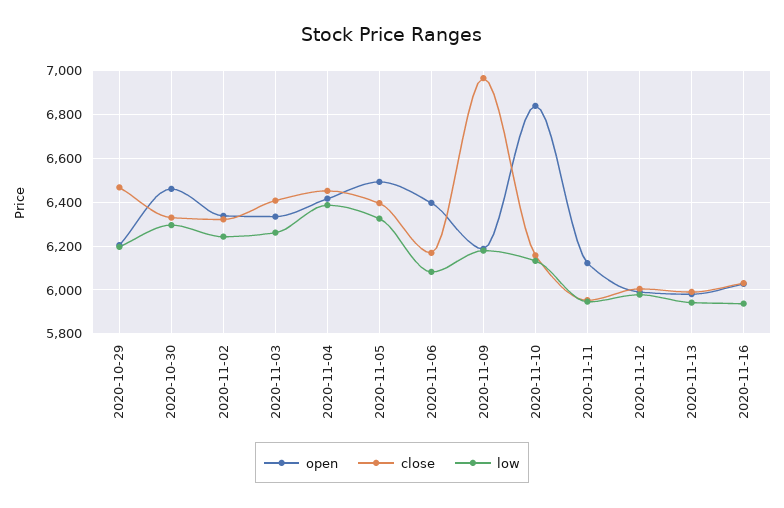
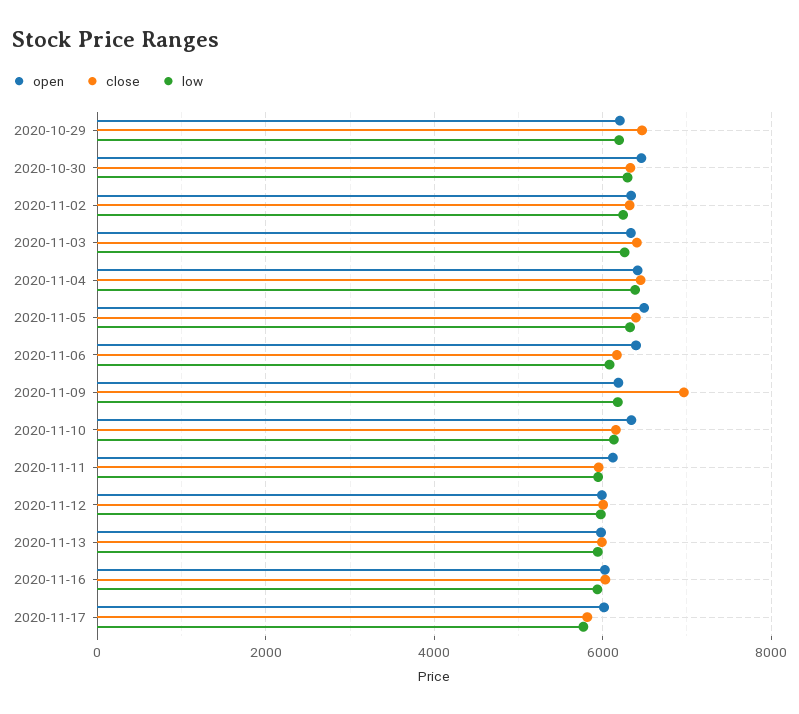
open, 2020-11-10: 6850 -> 6400
open, 2020-11-17: none -> 6000
close, 2020-11-17: none -> 5800
low, 2020-11-17: none -> 5800

